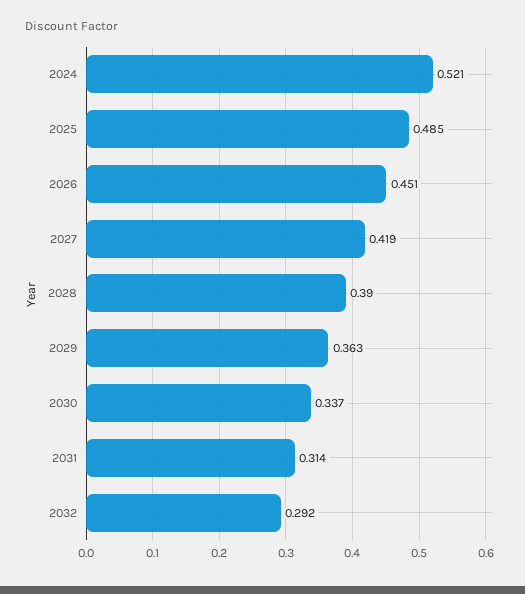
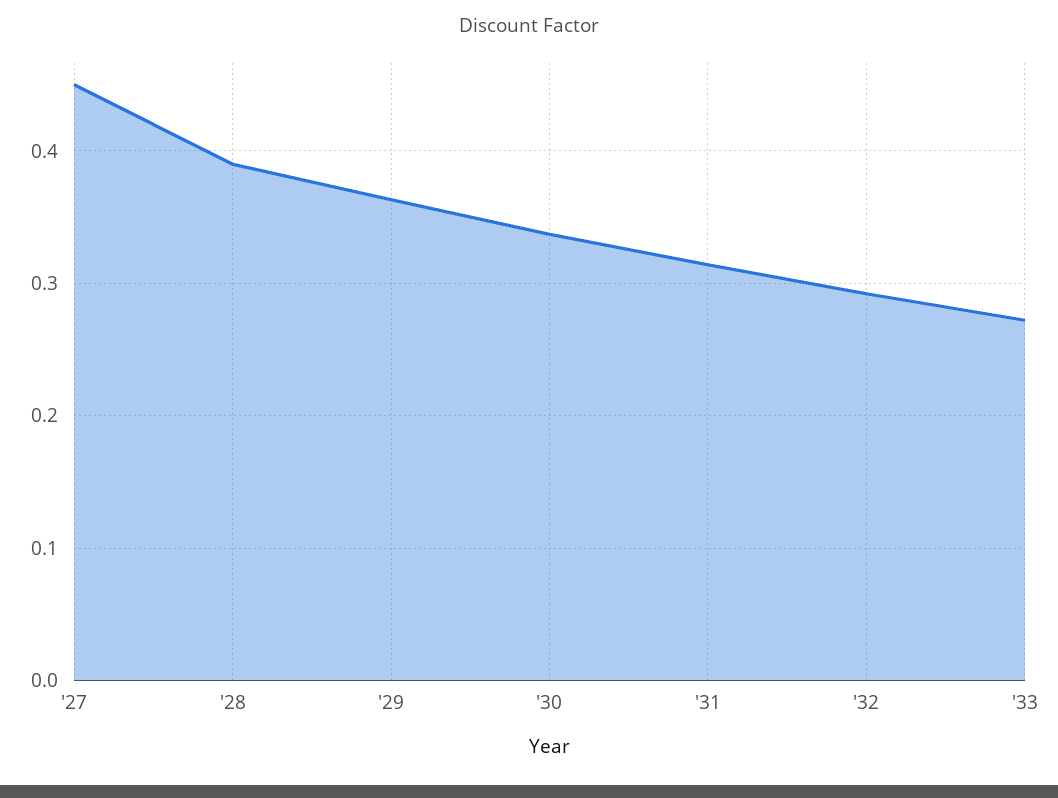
2024: 0.521 -> none
2025: 0.485 -> none
2026: 0.451 -> none
2027: 0.419 -> 0.45
'33: none -> 0.27

